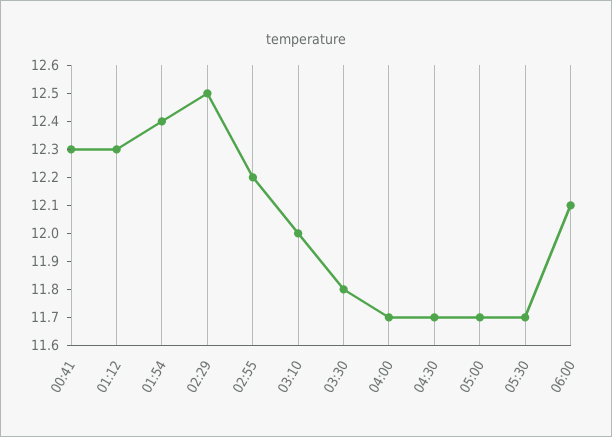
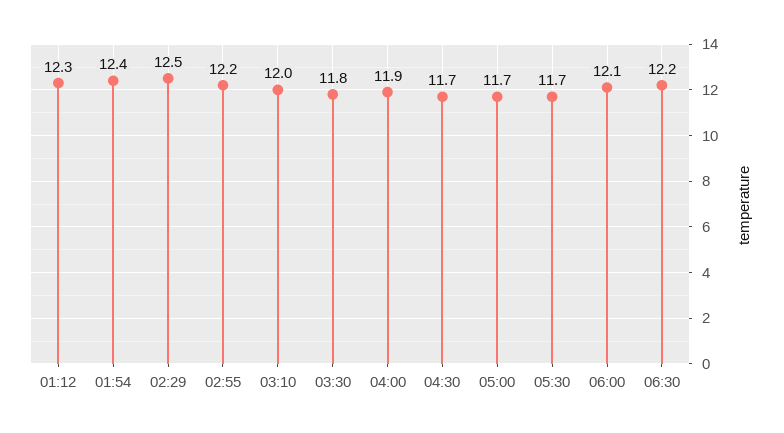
00:41: 12.3 -> none
04:00: 11.7 -> 11.9
06:30: none -> 12.2

